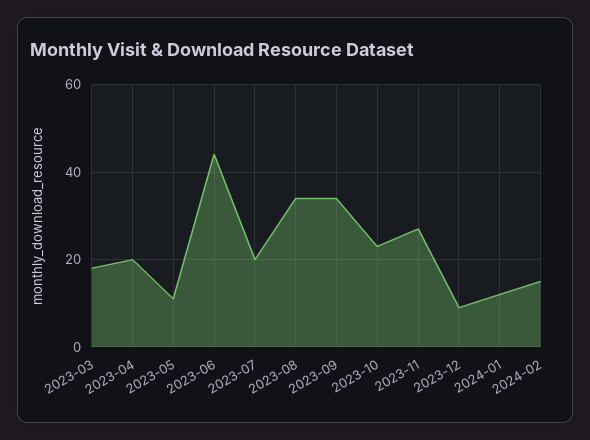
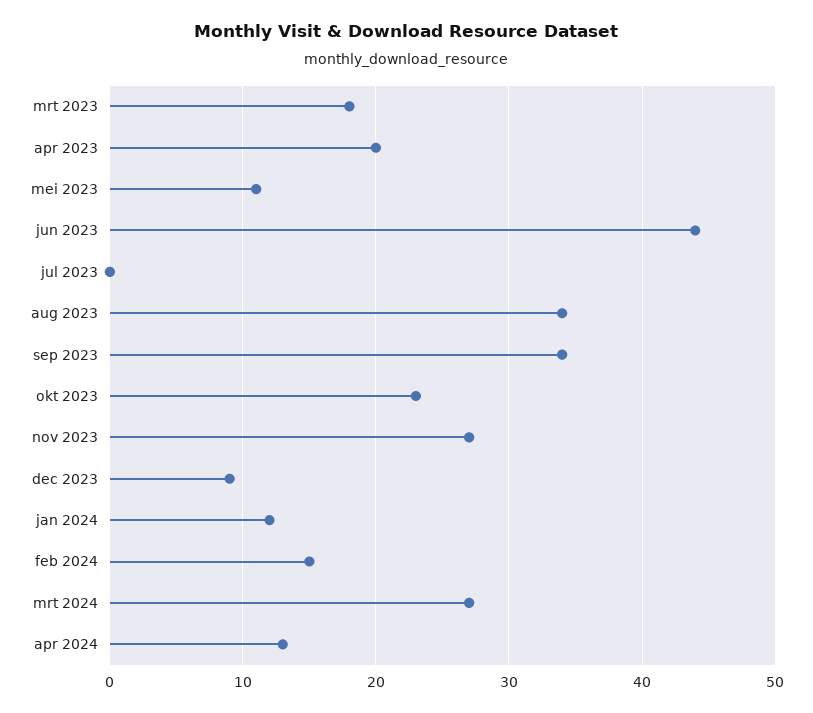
2023-07: 20 -> 0
mrt 2024: none -> 27
apr 2024: none -> 13

